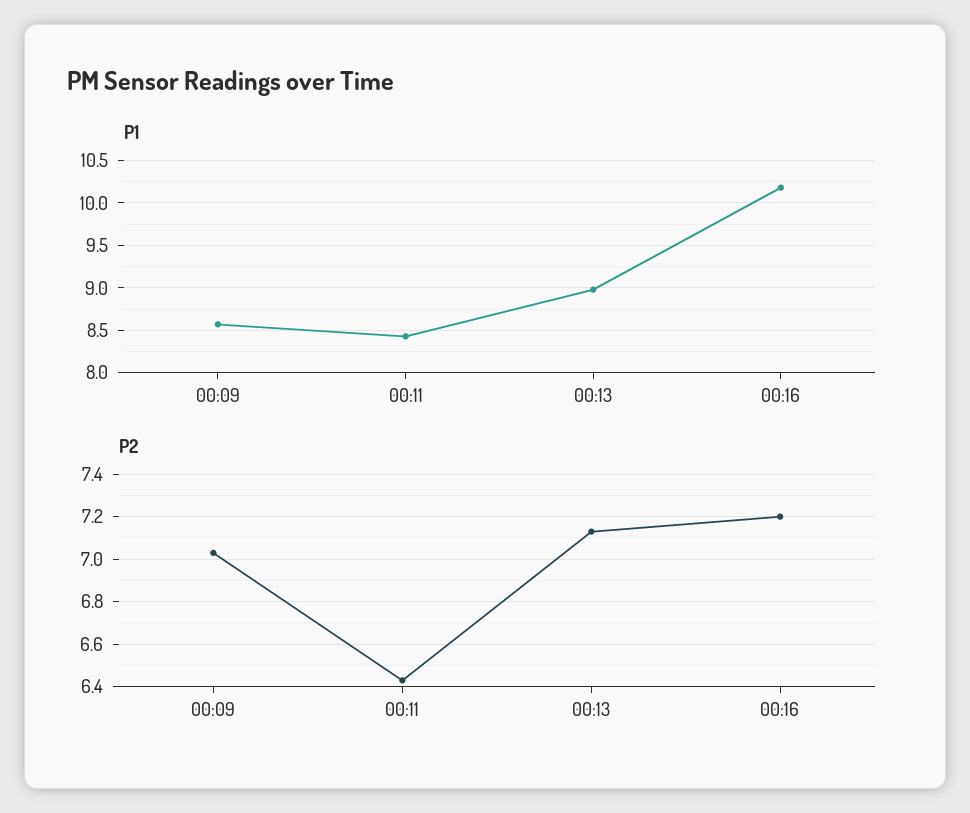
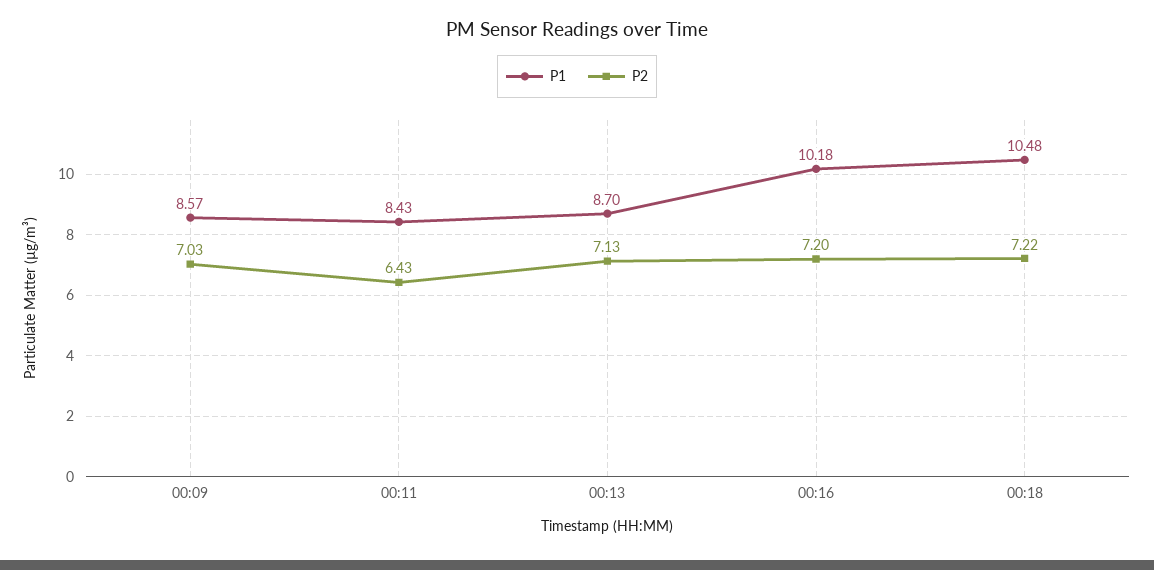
P1, 00:13: 9 -> 8.7
P1, 00:18: none -> 10.48
P2, 00:18: none -> 7.22

